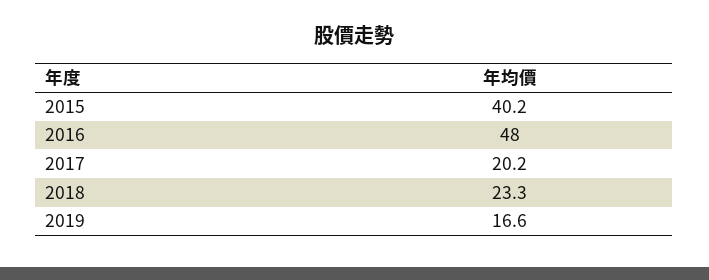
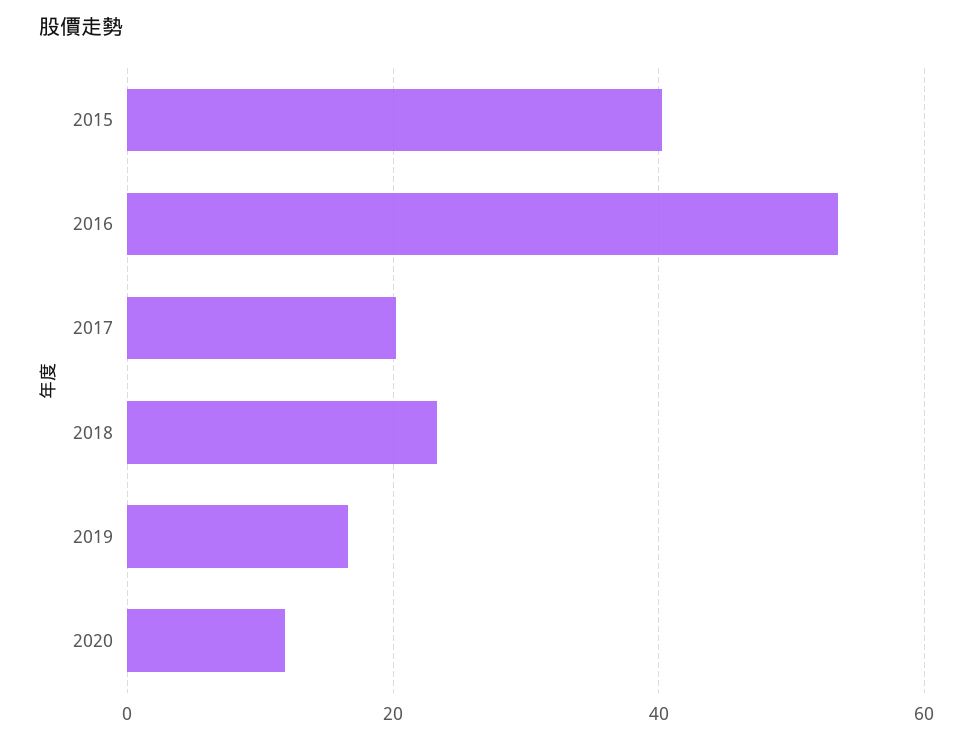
2016: 48 -> 54
2020: none -> 12

